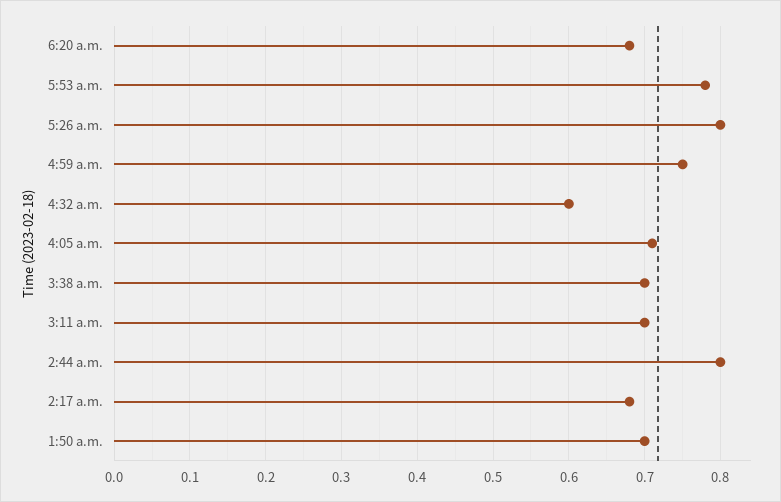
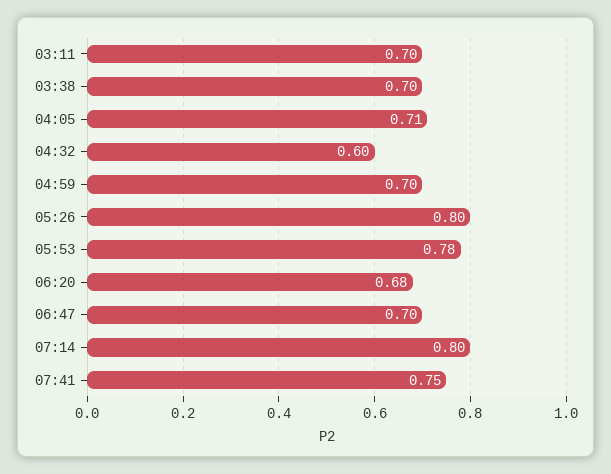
4:59 a.m.: 0.75 -> 0.7
2:44 a.m.: 0.8 -> none
2:17 a.m.: 0.68 -> none
1:50 a.m.: 0.7 -> none
06:47: none -> 0.7
07:14: none -> 0.8
07:41: none -> 0.75

